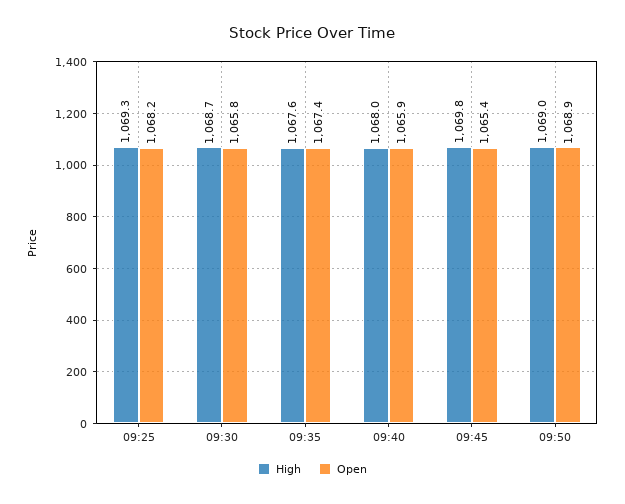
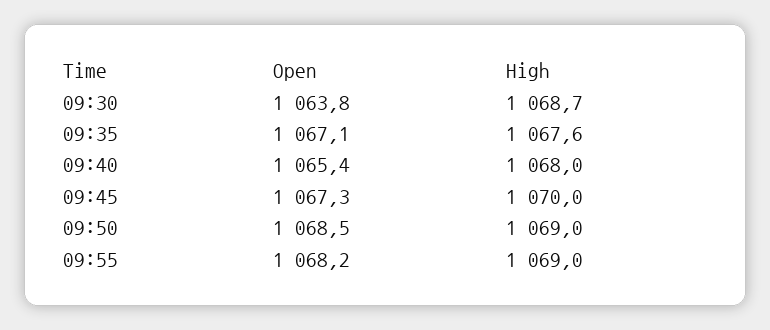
High, 09:25: 1069.3 -> none
Open, 09:25: 1068.2 -> none
Open, 09:30: 1065.8 -> 1063.8
Open, 09:35: 1067.4 -> 1067.1
Open, 09:40: 1065.9 -> 1065.4
High, 09:45: 1069.8 -> 1070
Open, 09:45: 1065.4 -> 1067.3
Open, 09:50: 1068.9 -> 1068.5
Open, 09:55: none -> 1068.2
High, 09:55: none -> 1069

